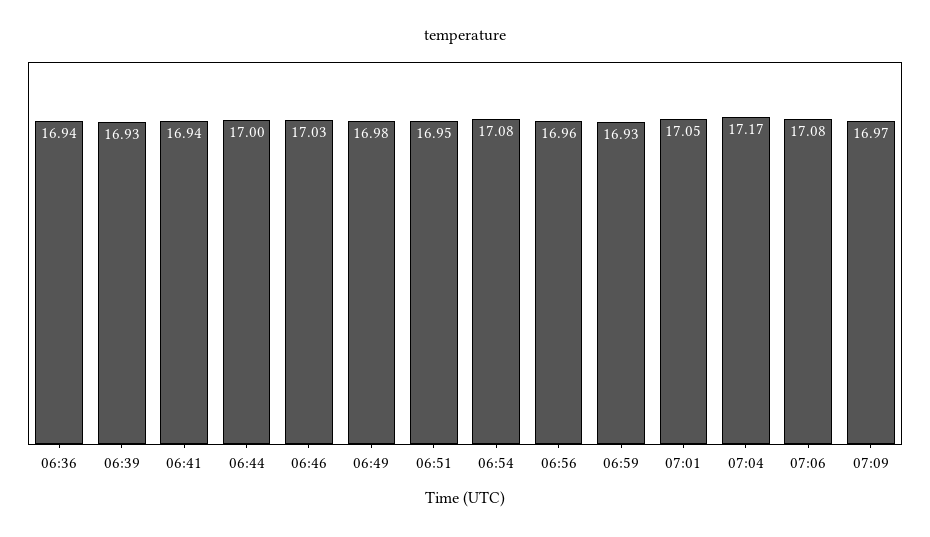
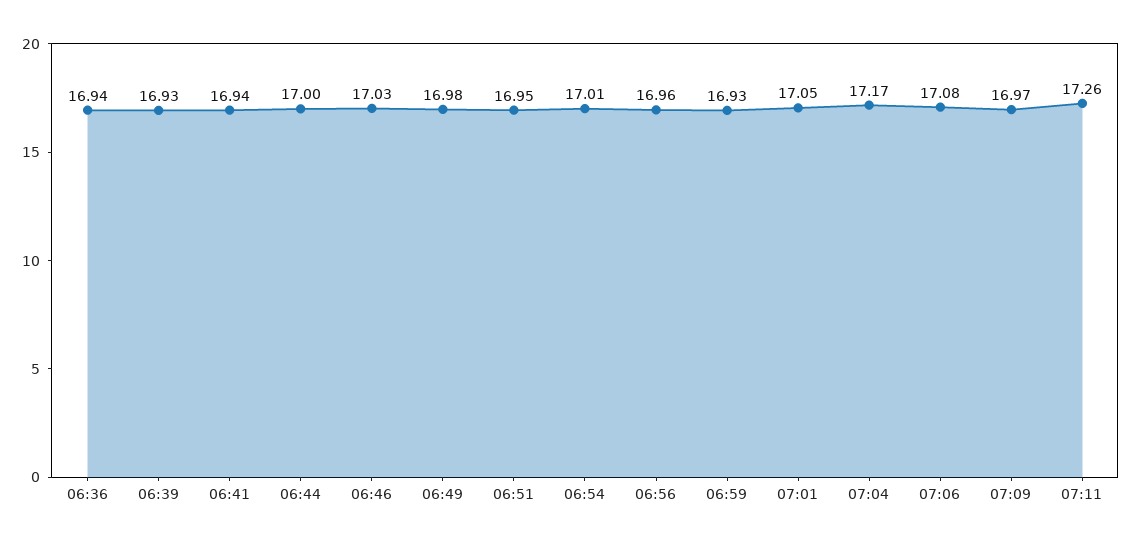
06:54: 17.08 -> 17.01
07:11: none -> 17.26

